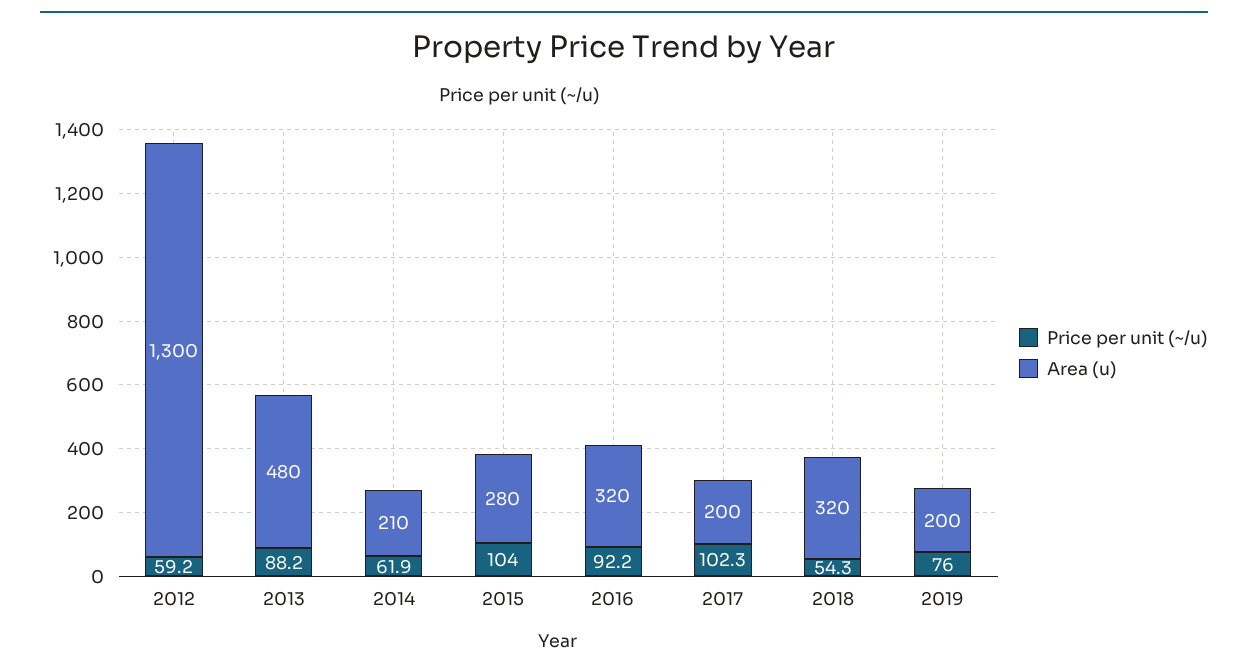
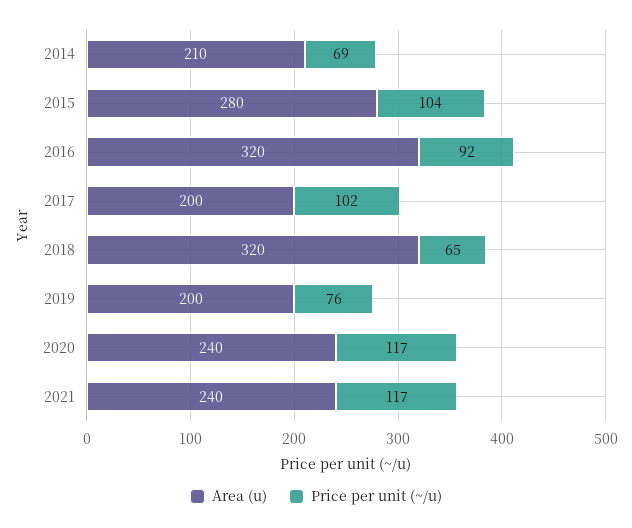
Price per unit (~/u), 2012: 59.2 -> none
Area (u), 2012: 1300 -> none
Price per unit (~/u), 2013: 88.2 -> none
Area (u), 2013: 480 -> none
Price per unit (~/u), 2014: 61.9 -> 69
Price per unit (~/u), 2018: 54.3 -> 65
Area (u), 2020: none -> 240
Price per unit (~/u), 2020: none -> 117
Area (u), 2021: none -> 240
Price per unit (~/u), 2021: none -> 117

